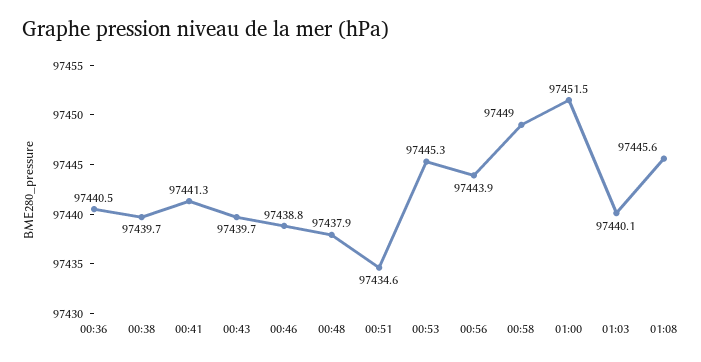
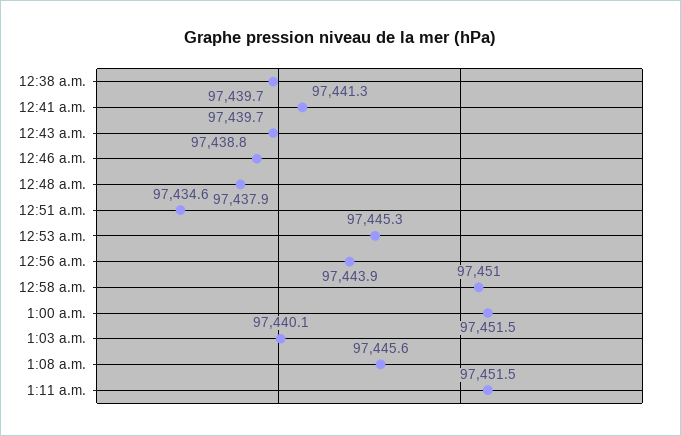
00:36: 97440.5 -> none
00:58: 97449 -> 97451
1:11 a.m.: none -> 97451.5

